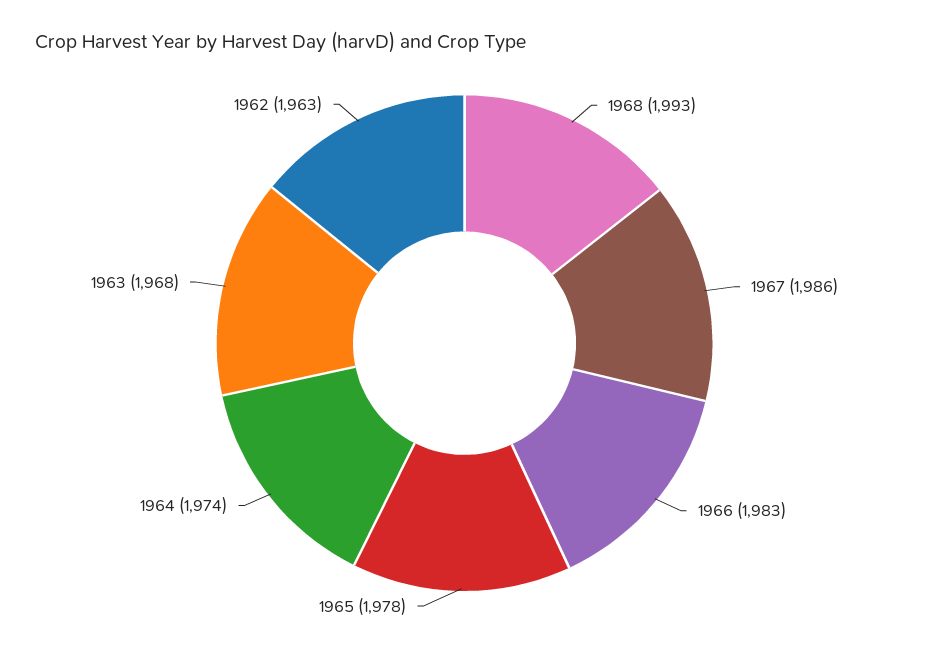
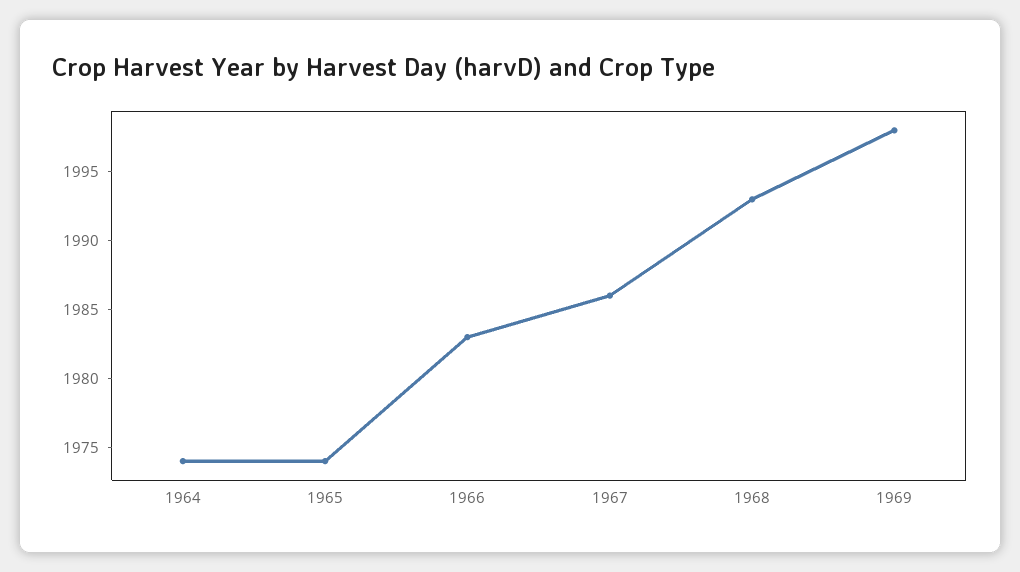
1965: 1978 -> 1974
1963: 1968 -> none
1962: 1963 -> none
1969: none -> 1998

